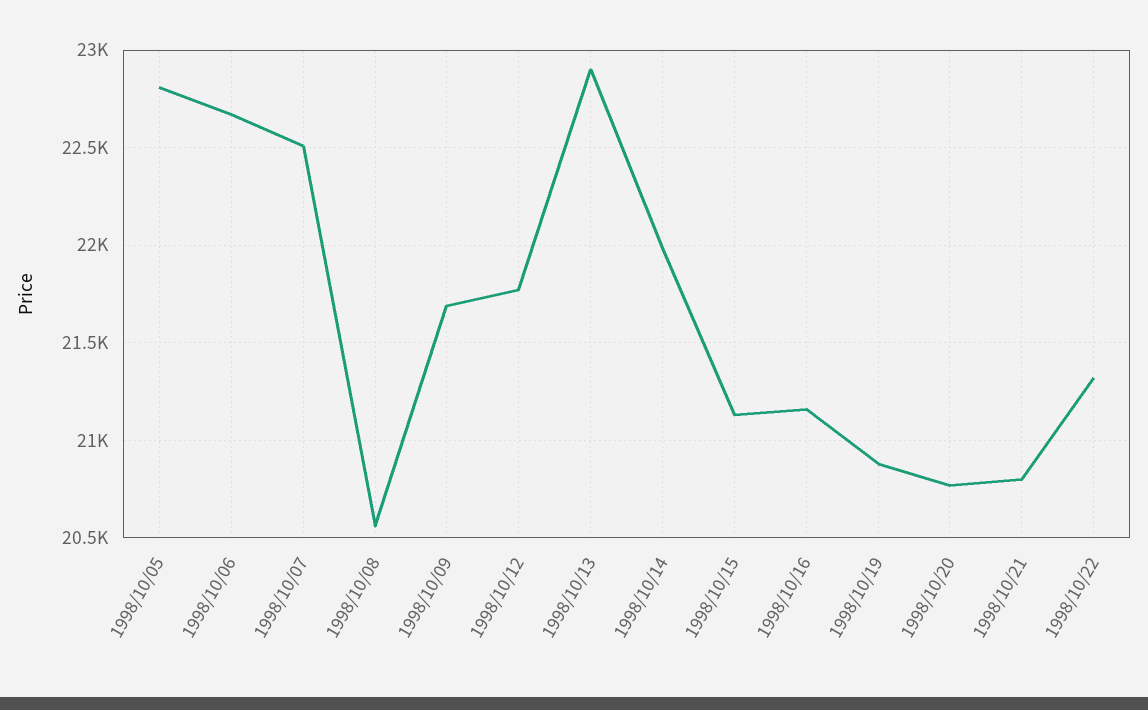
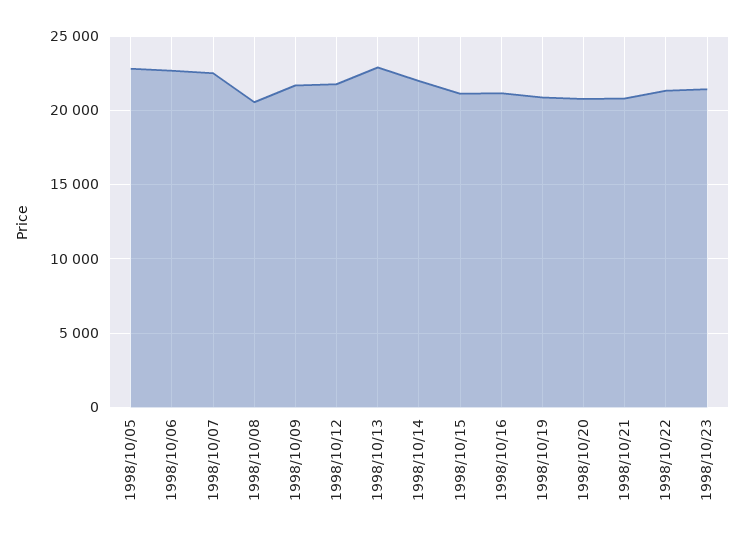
1998/10/23: none -> 21500

